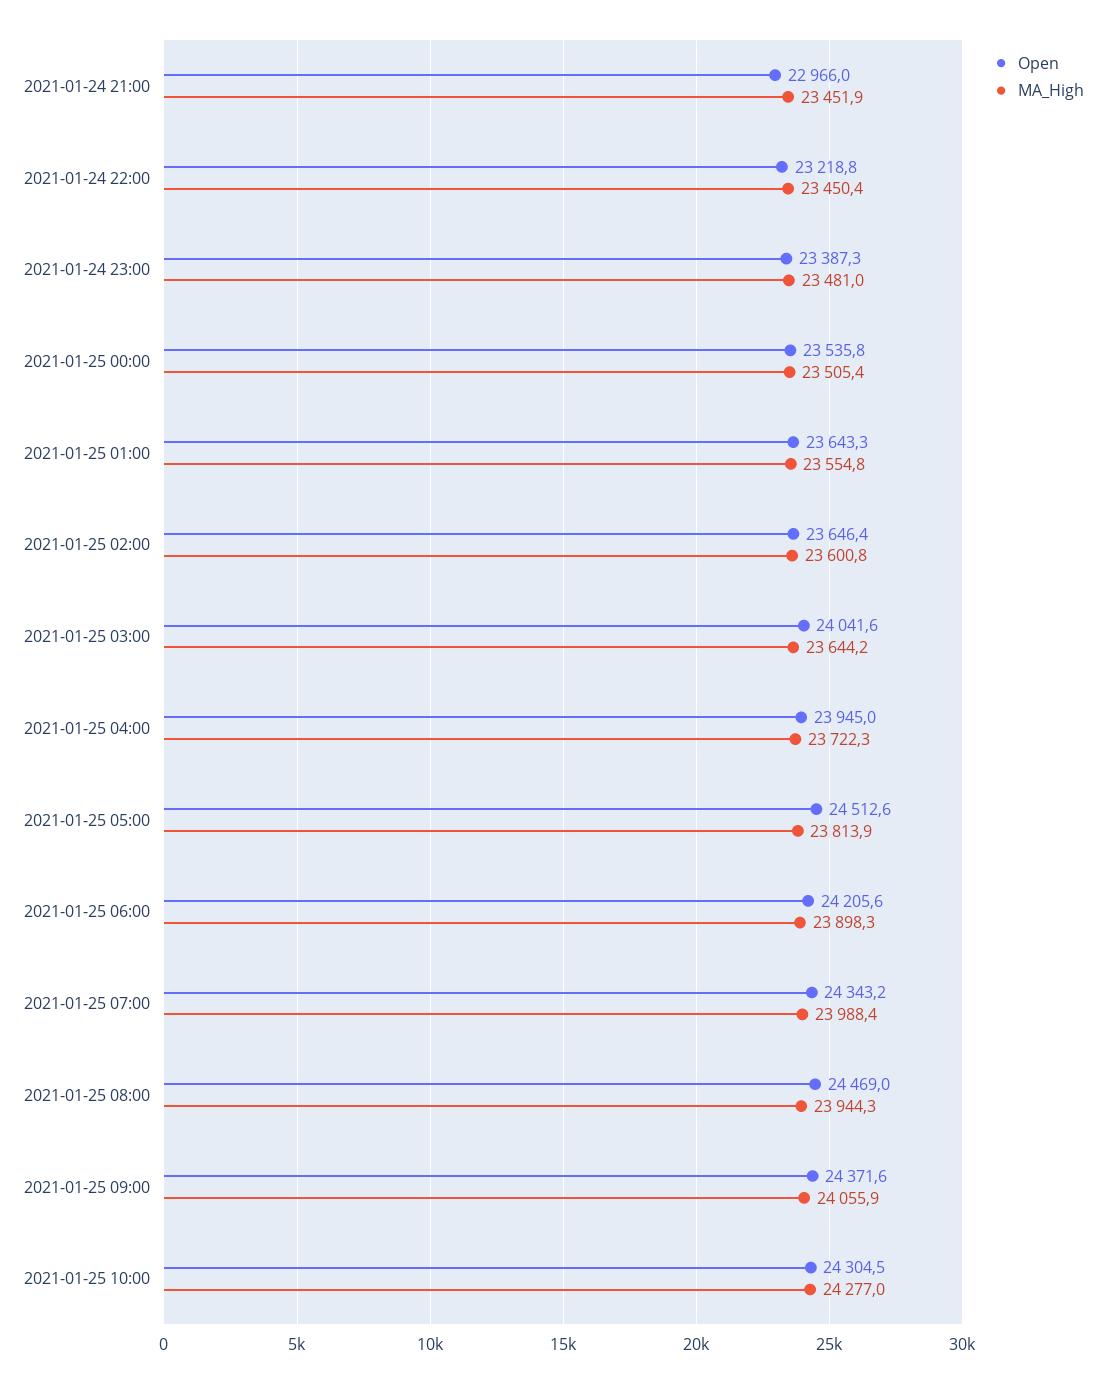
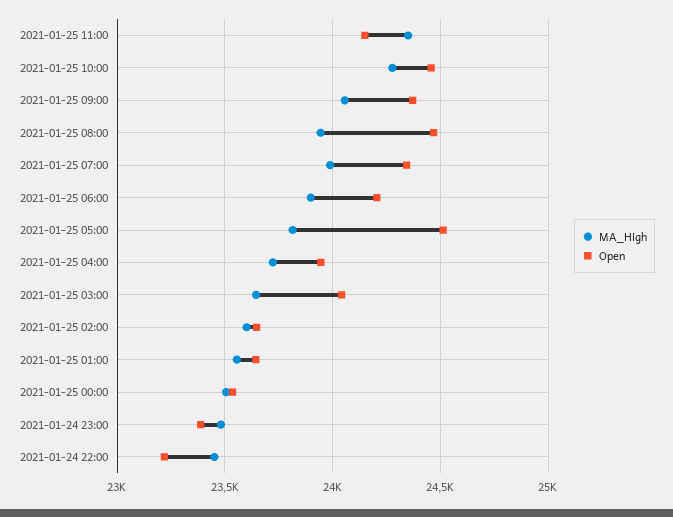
Open, 2021-01-24 21:00: 22966 -> none
MA_High, 2021-01-24 21:00: 23451.9 -> none
Open, 2021-01-25 10:00: 24304.5 -> 24450
MA_High, 2021-01-25 11:00: none -> 24350
Open, 2021-01-25 11:00: none -> 24150

